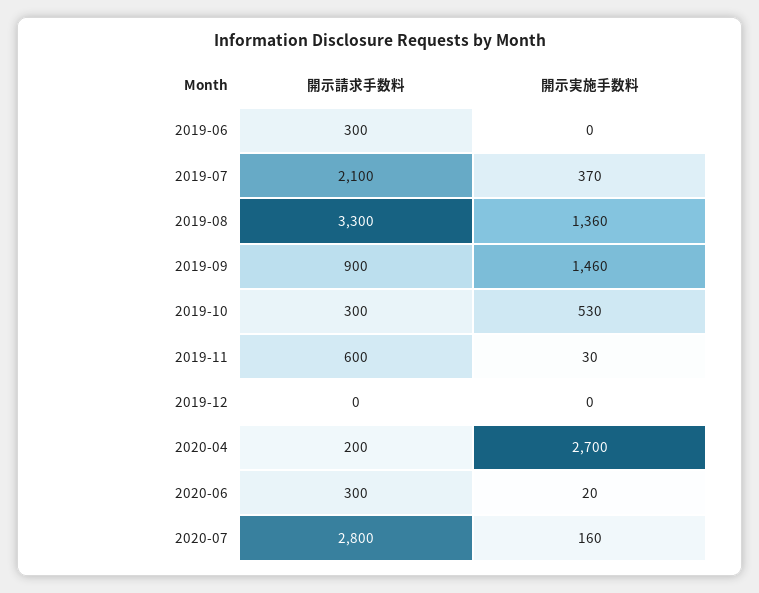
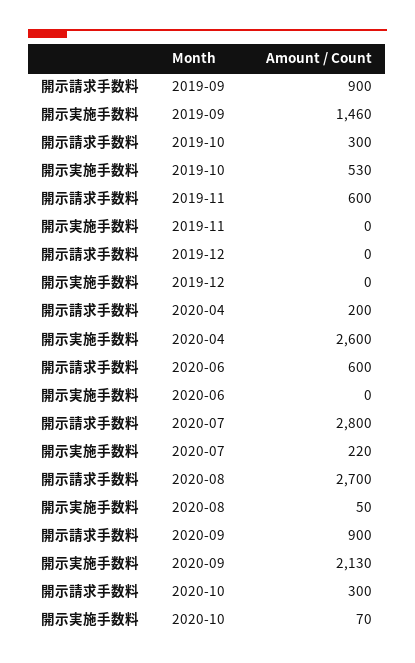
開示請求手数料, 2019-06: 300 -> none
開示実施手数料, 2019-06: 0 -> none
開示請求手数料, 2019-07: 2100 -> none
開示実施手数料, 2019-07: 370 -> none
開示請求手数料, 2019-08: 3300 -> none
開示実施手数料, 2019-08: 1360 -> none
開示実施手数料, 2019-11: 30 -> 0
開示実施手数料, 2020-04: 2700 -> 2600
開示請求手数料, 2020-06: 300 -> 600
開示実施手数料, 2020-06: 20 -> 0
開示実施手数料, 2020-07: 160 -> 220
開示請求手数料, 2020-08: none -> 2700
開示実施手数料, 2020-08: none -> 50
開示請求手数料, 2020-09: none -> 900
開示実施手数料, 2020-09: none -> 2130
開示請求手数料, 2020-10: none -> 300
開示実施手数料, 2020-10: none -> 70

